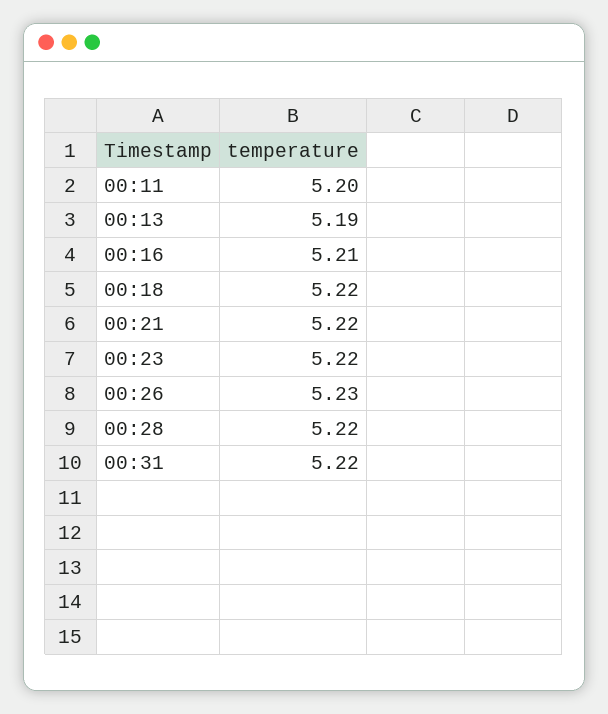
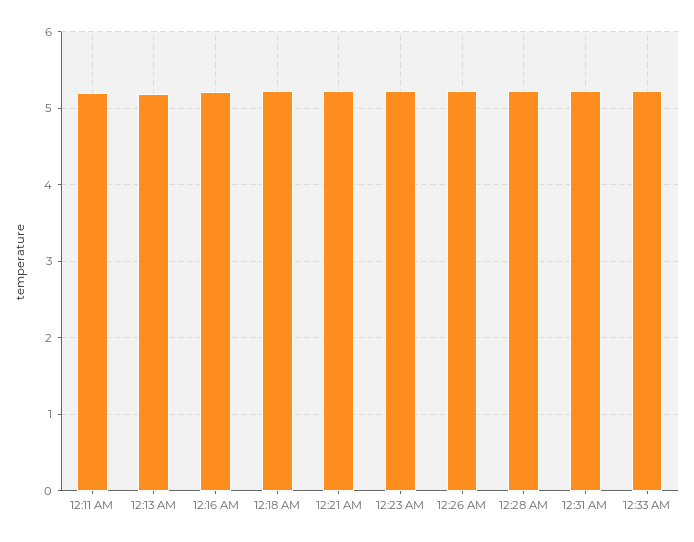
12:33 AM: none -> 5.2

